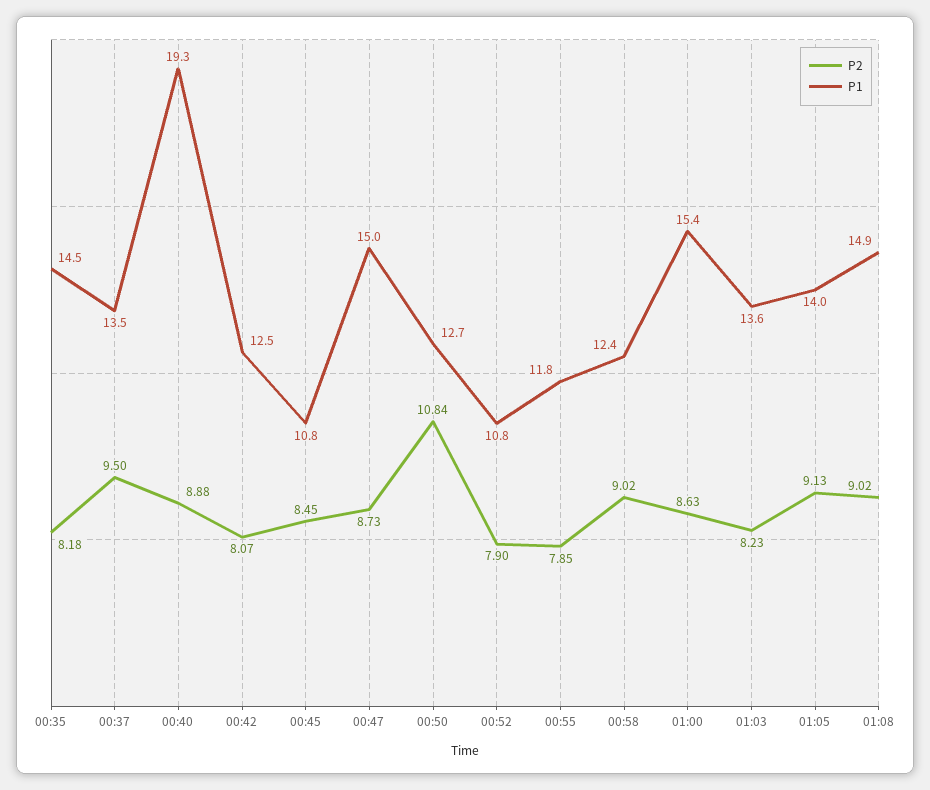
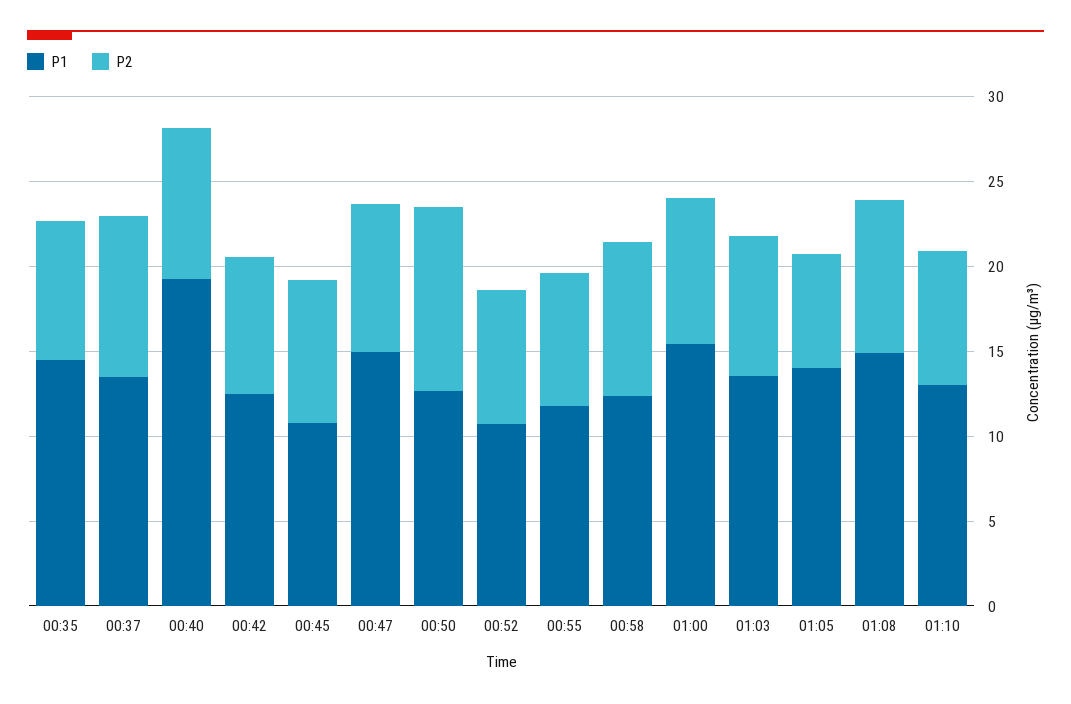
P2, 01:05: 9.13 -> 7
P1, 01:10: none -> 13
P2, 01:10: none -> 8

